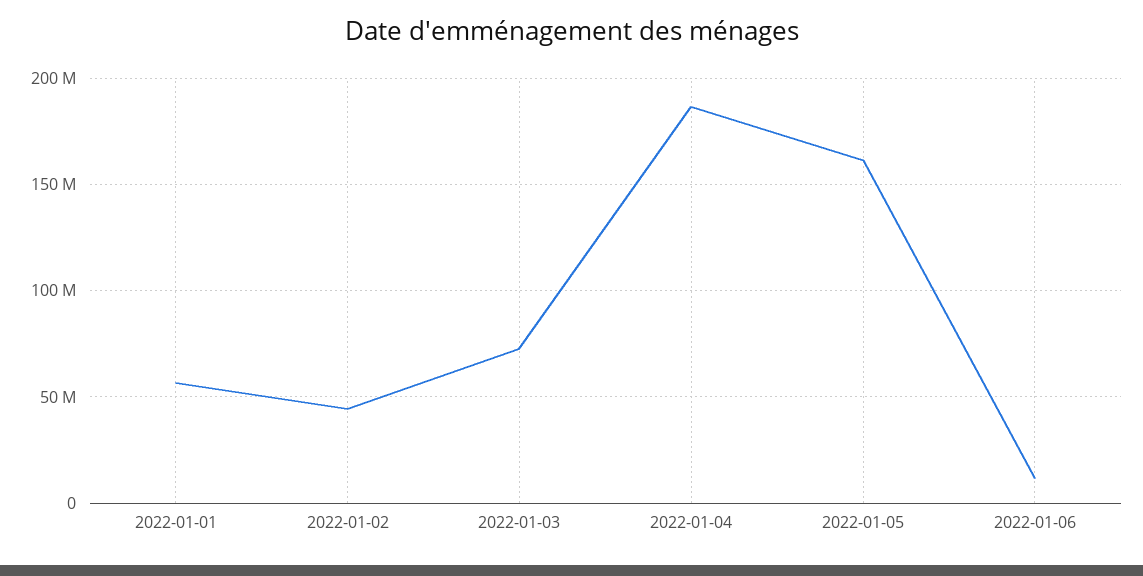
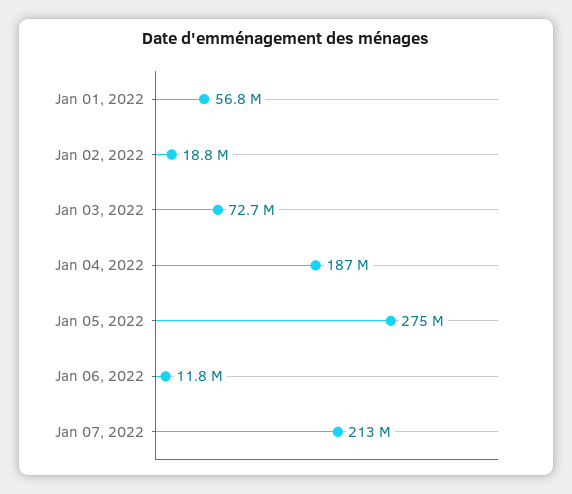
2022-01-02: 45000000 -> 18800000
2022-01-05: 160000000 -> 275000000
Jan 07, 2022: none -> 213000000

